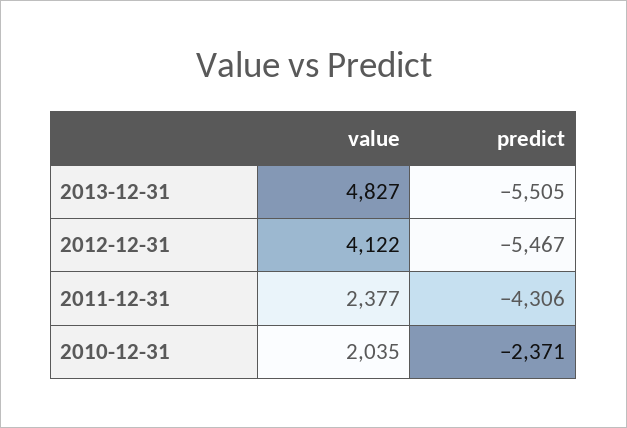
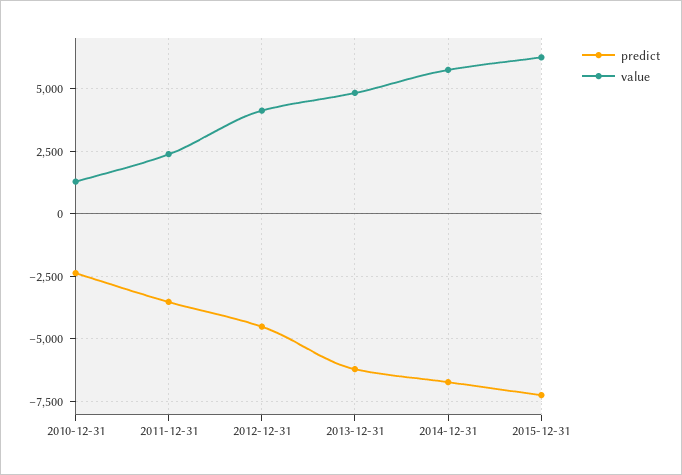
predict, 2013-12-31: -5505 -> -6250
predict, 2012-12-31: -5467 -> -4500
predict, 2011-12-31: -4306 -> -3500
value, 2010-12-31: 2035 -> 1250
predict, 2014-12-31: none -> -6750
value, 2014-12-31: none -> 5750
predict, 2015-12-31: none -> -7250
value, 2015-12-31: none -> 6250

